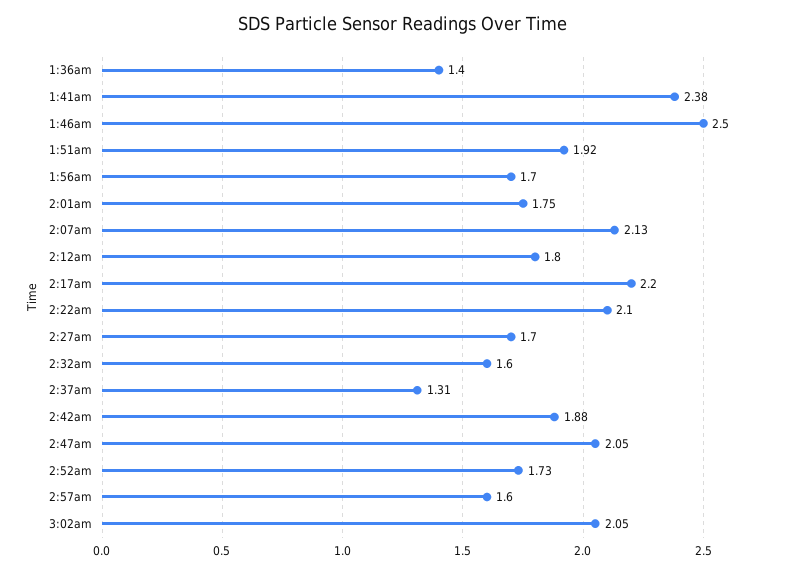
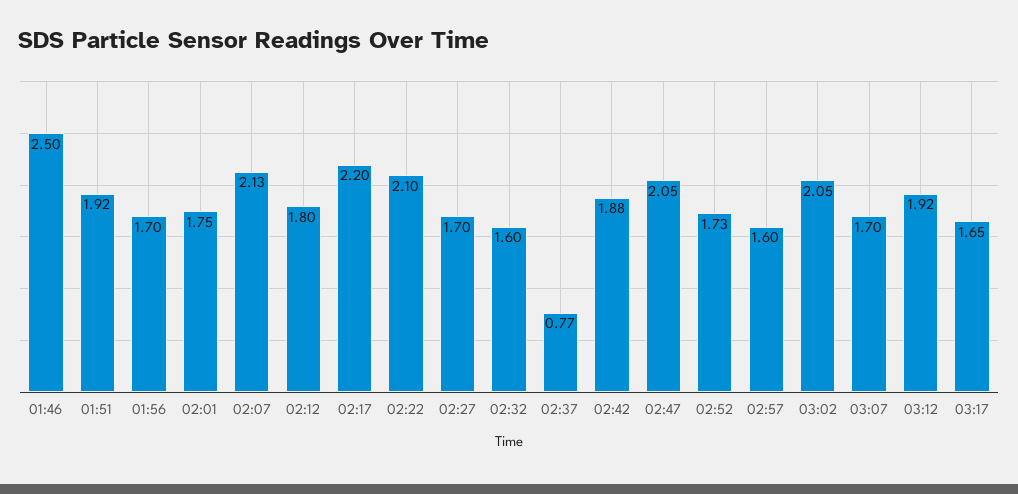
1:36am: 1.4 -> none
1:41am: 2.38 -> none
2:37am: 1.31 -> 0.77
03:07: none -> 1.7
03:12: none -> 1.92
03:17: none -> 1.65

